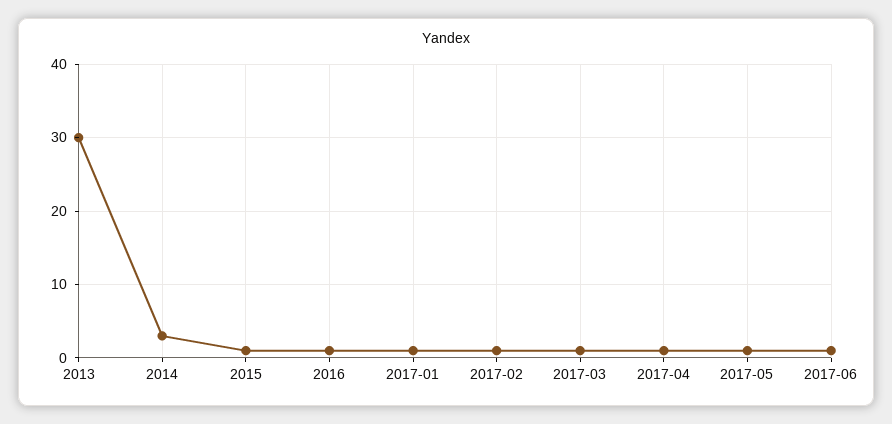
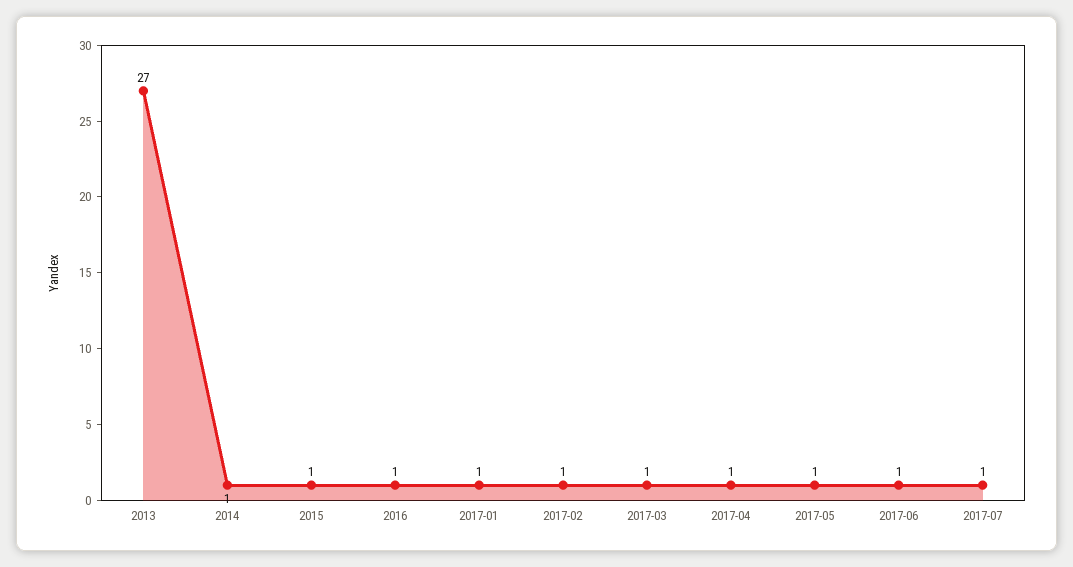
2013: 30 -> 27
2014: 3 -> 1
2017-07: none -> 1

